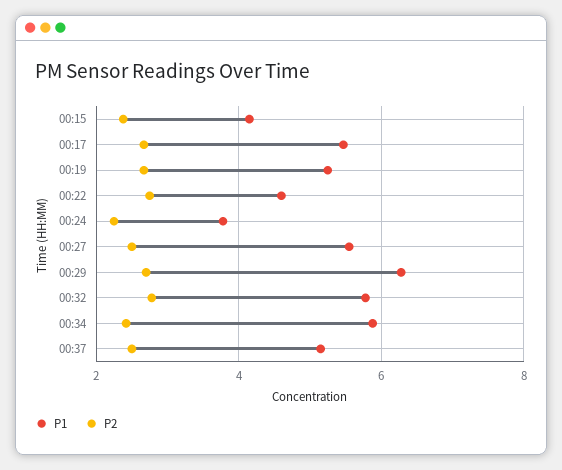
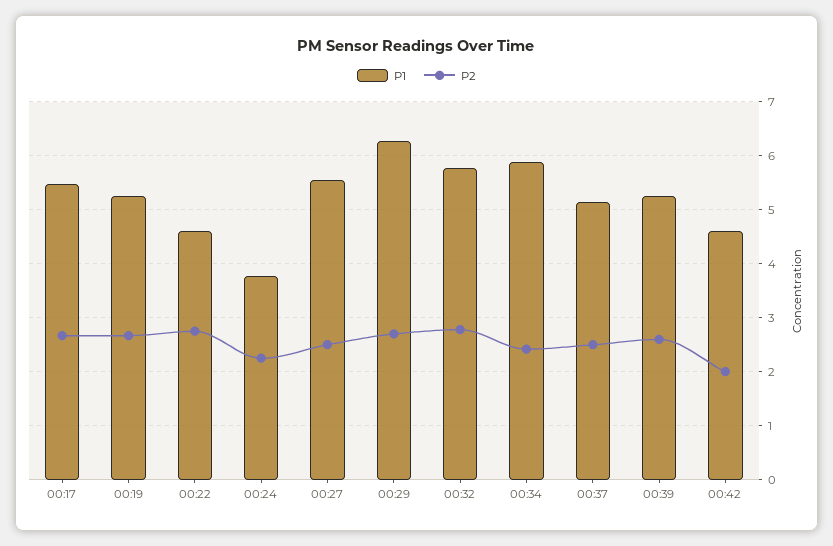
P1, 00:15: 4.2 -> none
P2, 00:15: 2.4 -> none
P1, 00:39: none -> 5.2
P2, 00:39: none -> 2.6
P1, 00:42: none -> 4.6
P2, 00:42: none -> 2

